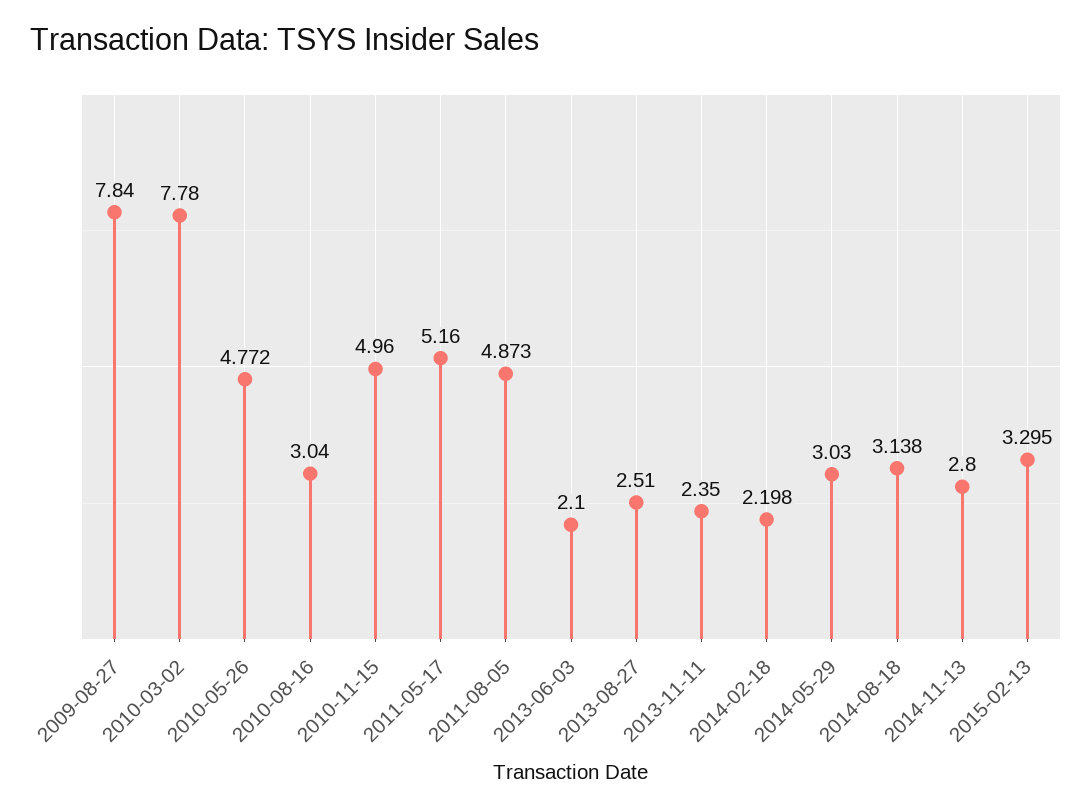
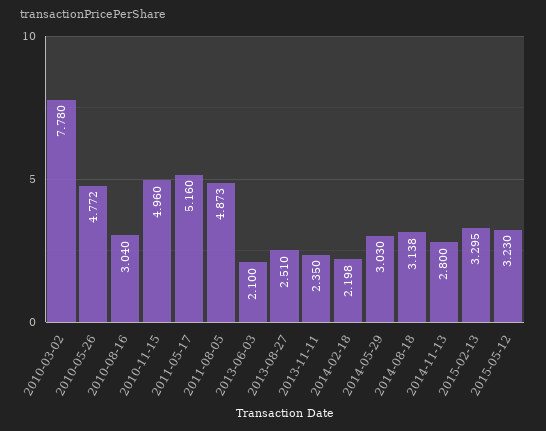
2009-08-27: 7.84 -> none
2015-05-12: none -> 3.23

